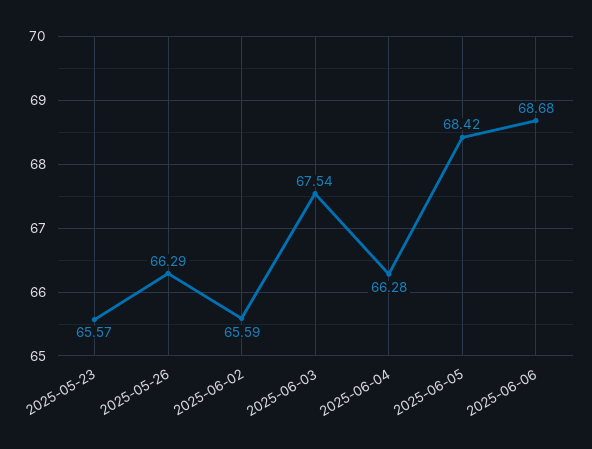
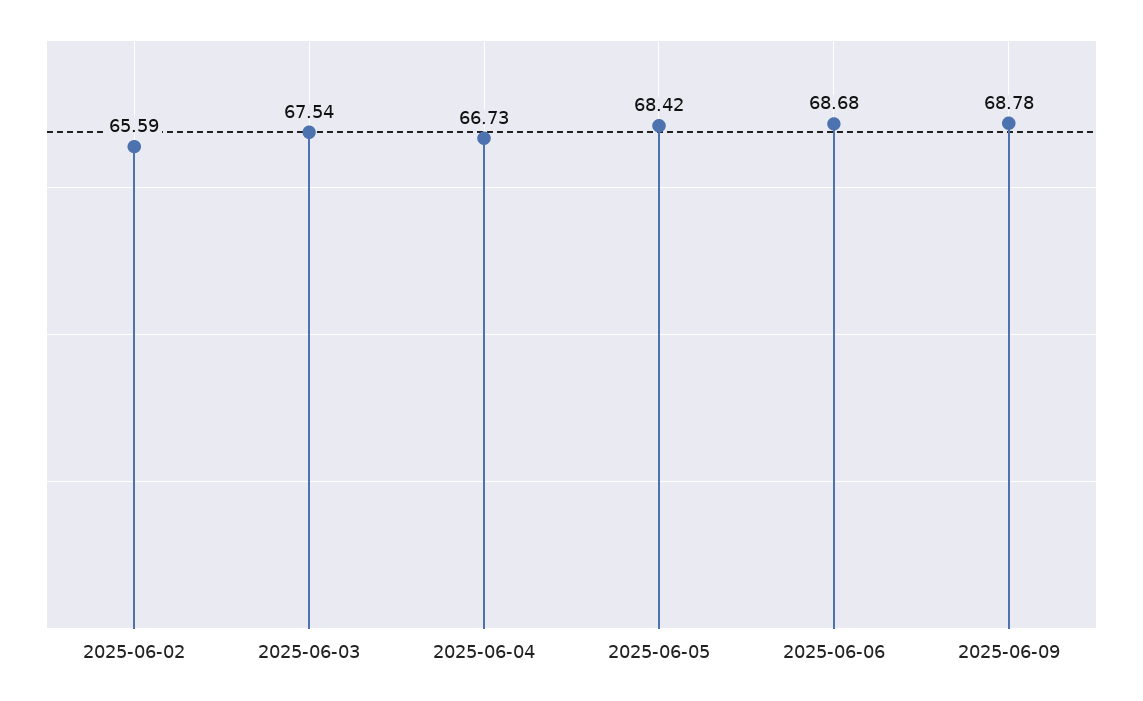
2025-05-23: 65.57 -> none
2025-05-26: 66.29 -> none
2025-06-04: 66.28 -> 66.73
2025-06-09: none -> 68.78

